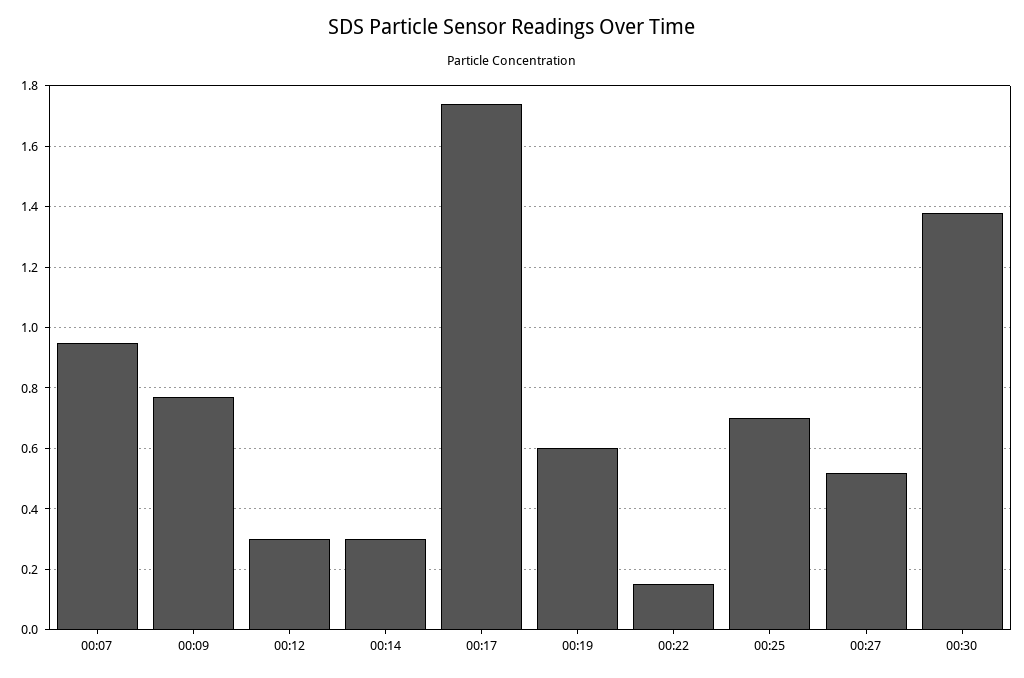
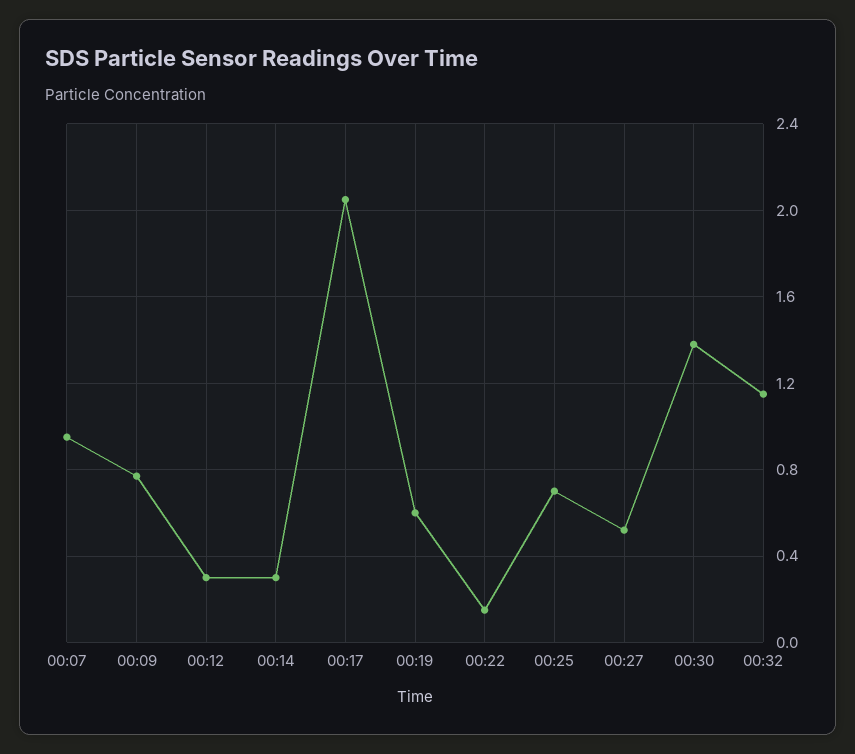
00:17: 1.75 -> 2.05
00:32: none -> 1.15

